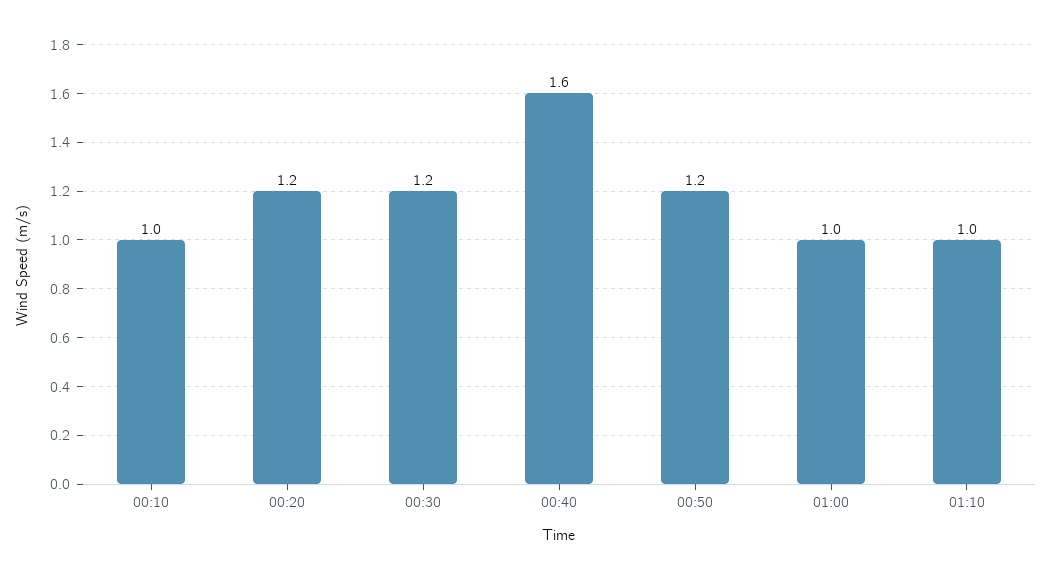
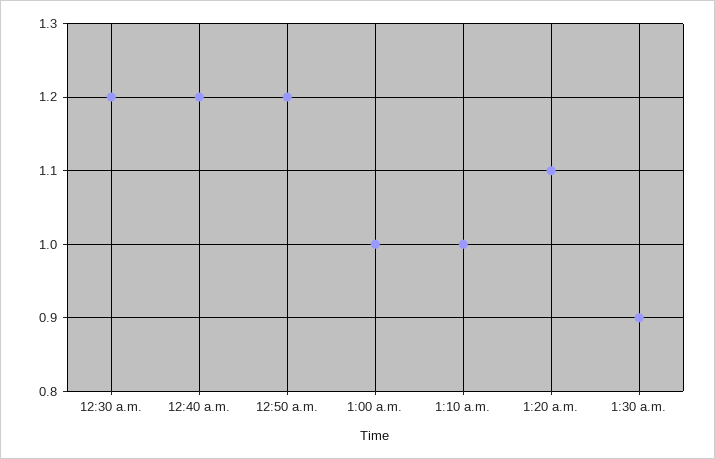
00:10: 1 -> none
00:20: 1.2 -> none
00:40: 1.6 -> 1.2
1:20 a.m.: none -> 1.1
1:30 a.m.: none -> 0.9

